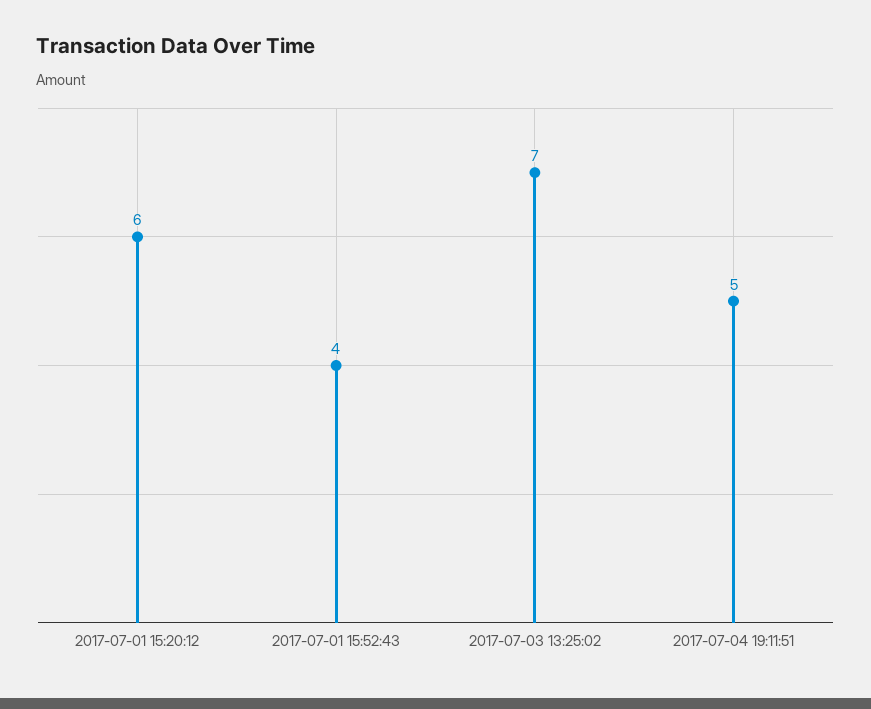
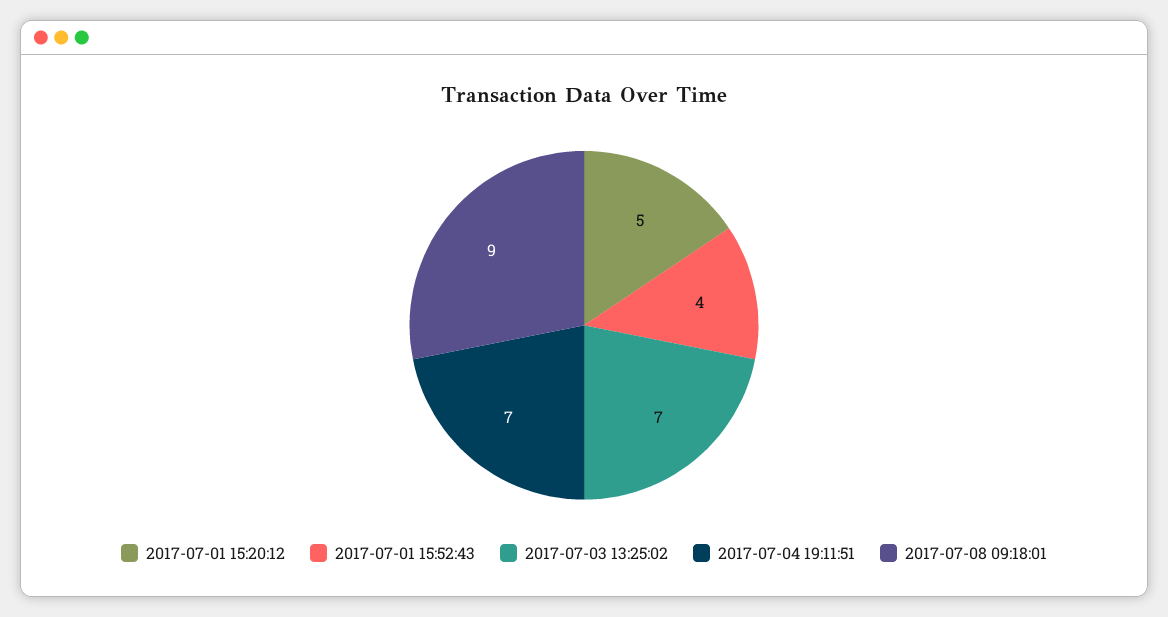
2017-07-01 15:20:12: 6 -> 5
2017-07-04 19:11:51: 5 -> 7
2017-07-08 09:18:01: none -> 9

